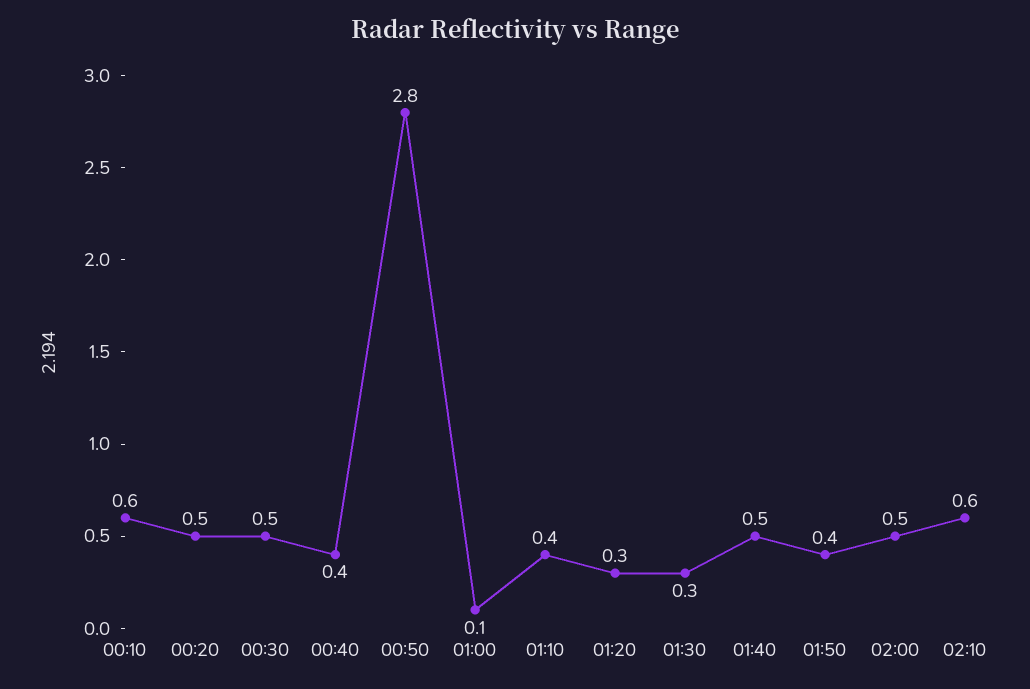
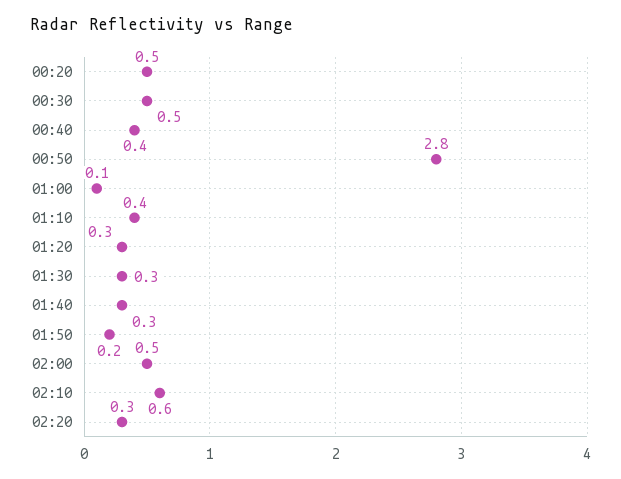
00:10: 0.6 -> none
01:40: 0.5 -> 0.3
01:50: 0.4 -> 0.2
02:20: none -> 0.3

